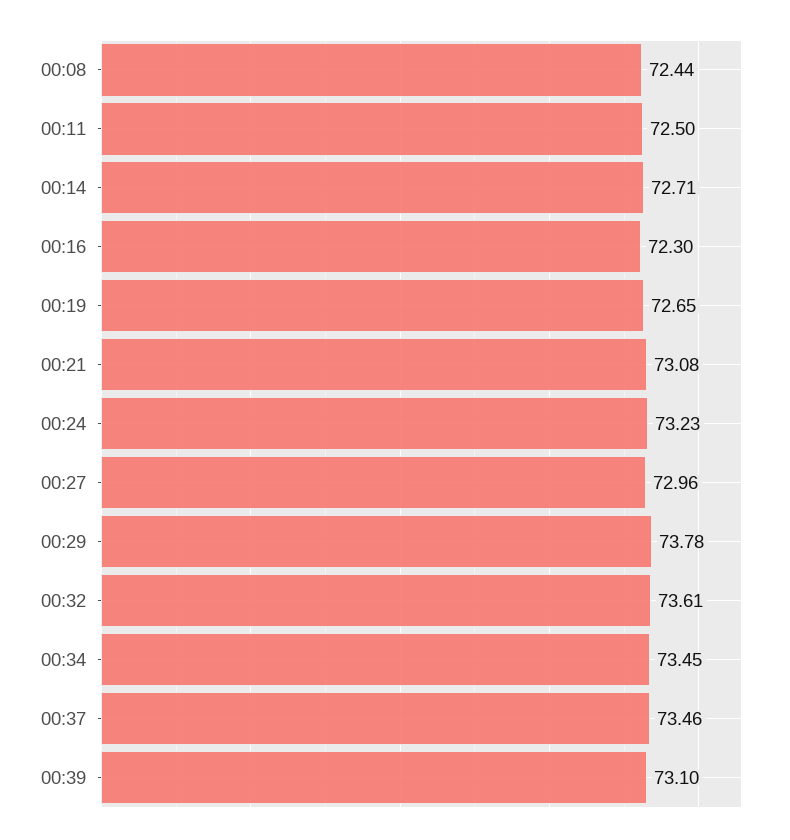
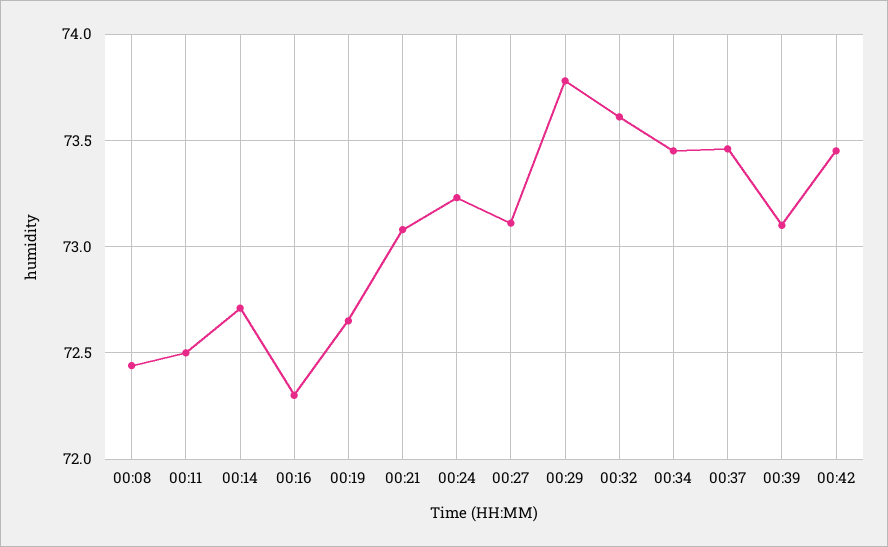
00:27: 72.96 -> 73.1
00:42: none -> 73.45

